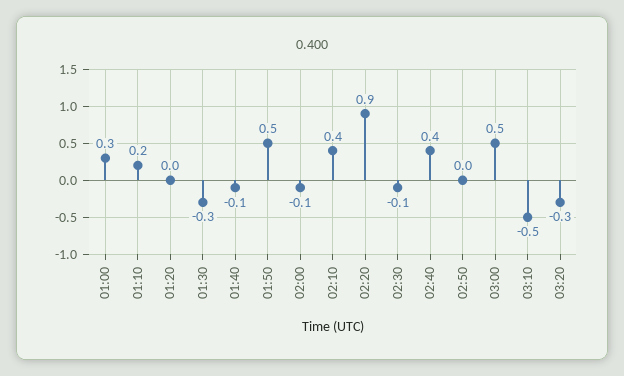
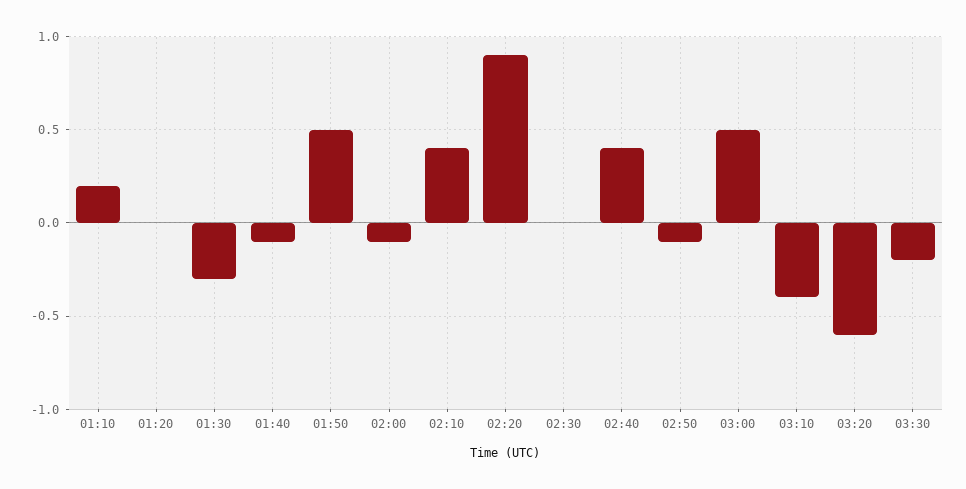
01:00: 0.3 -> none
02:30: -0.1 -> 0
02:50: 0 -> -0.1
03:10: -0.5 -> -0.4
03:20: -0.3 -> -0.6
03:30: none -> -0.2

